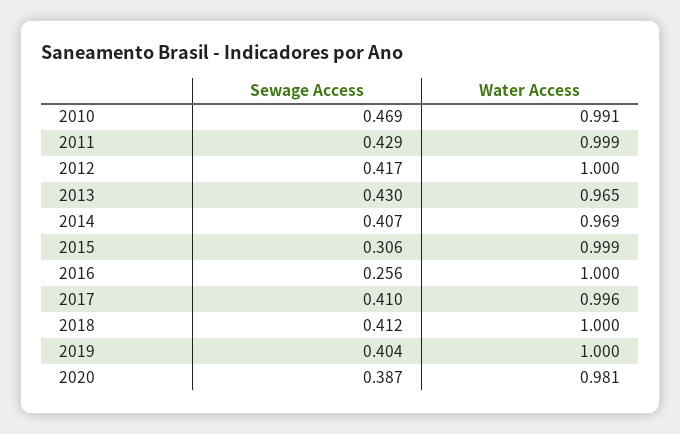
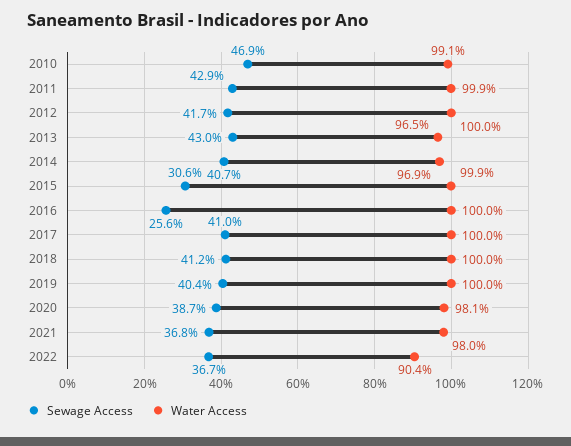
Water Access, 2017: 0.996 -> 1
Sewage Access, 2021: none -> 0.368
Water Access, 2021: none -> 0.98
Sewage Access, 2022: none -> 0.367
Water Access, 2022: none -> 0.904

